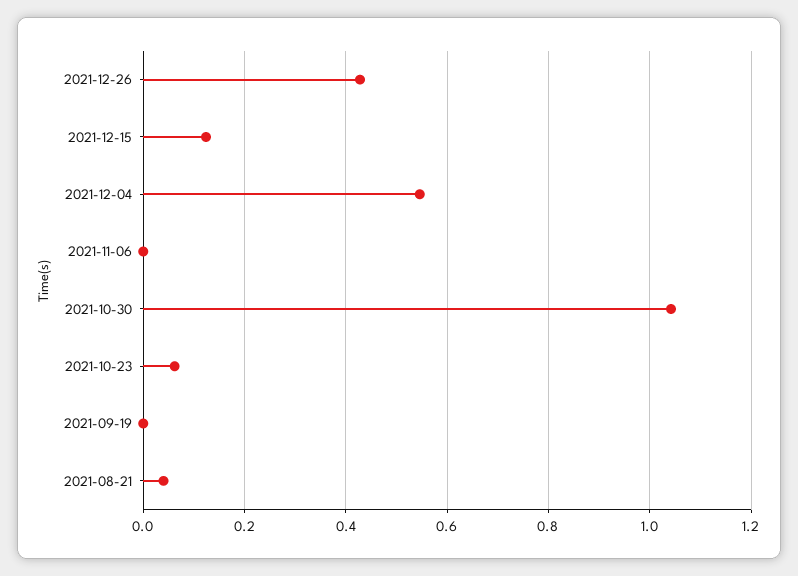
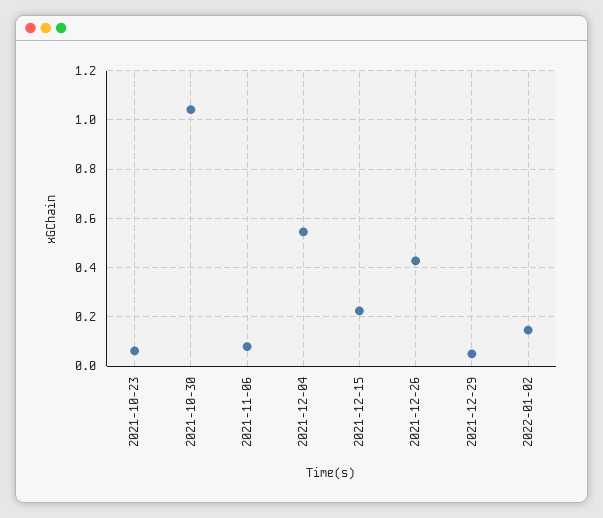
2021-12-15: 0.12 -> 0.225
2021-11-06: 0 -> 0.075
2021-09-19: 0 -> none
2021-08-21: 0.04 -> none
2021-12-29: none -> 0.05
2022-01-02: none -> 0.15

